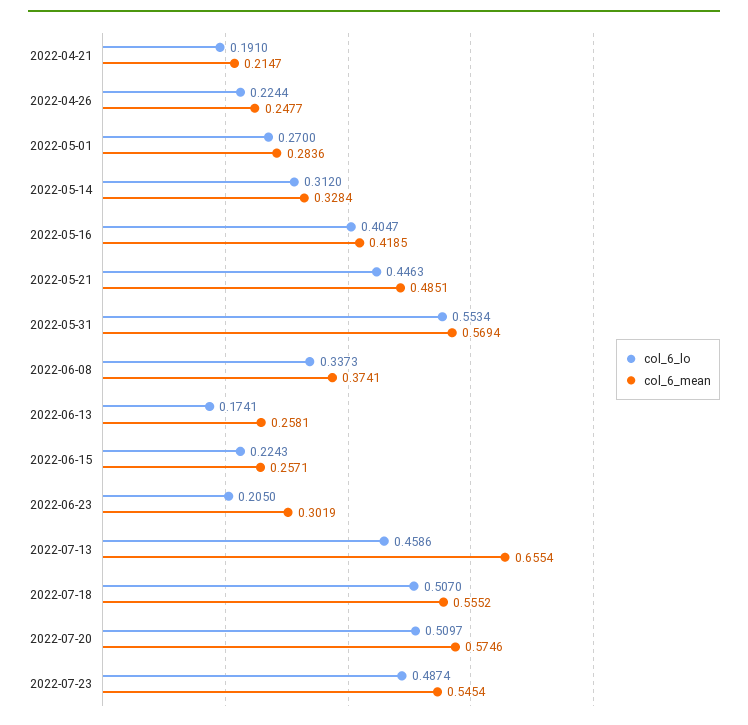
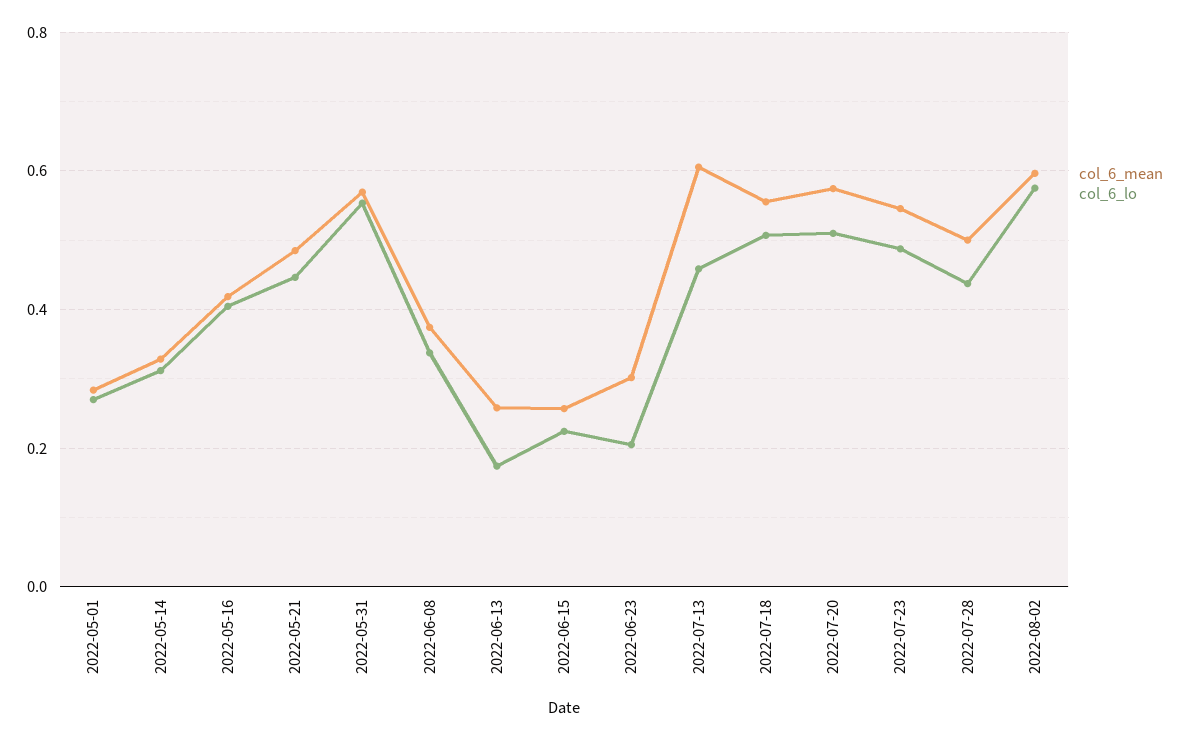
col_6_lo, 2022-04-21: 0.191 -> none
col_6_mean, 2022-04-21: 0.2147 -> none
col_6_lo, 2022-04-26: 0.2244 -> none
col_6_mean, 2022-04-26: 0.2477 -> none
col_6_mean, 2022-07-13: 0.6554 -> 0.6
col_6_mean, 2022-07-28: none -> 0.5
col_6_lo, 2022-07-28: none -> 0.44
col_6_mean, 2022-08-02: none -> 0.6
col_6_lo, 2022-08-02: none -> 0.58

